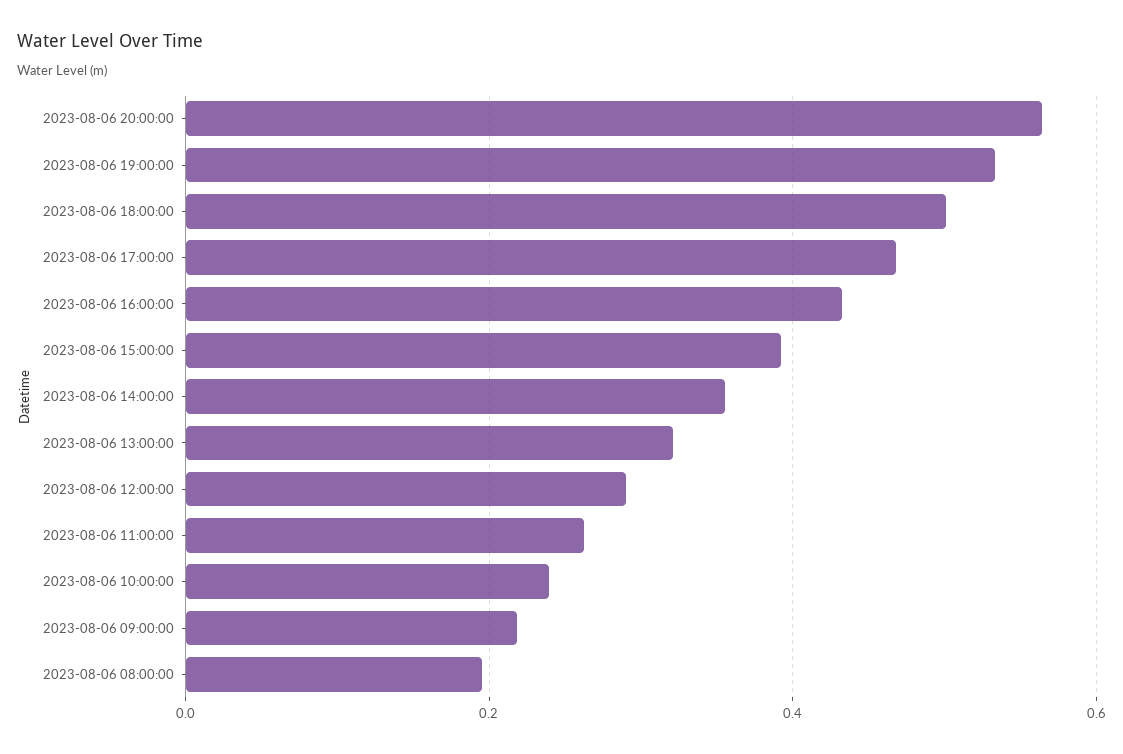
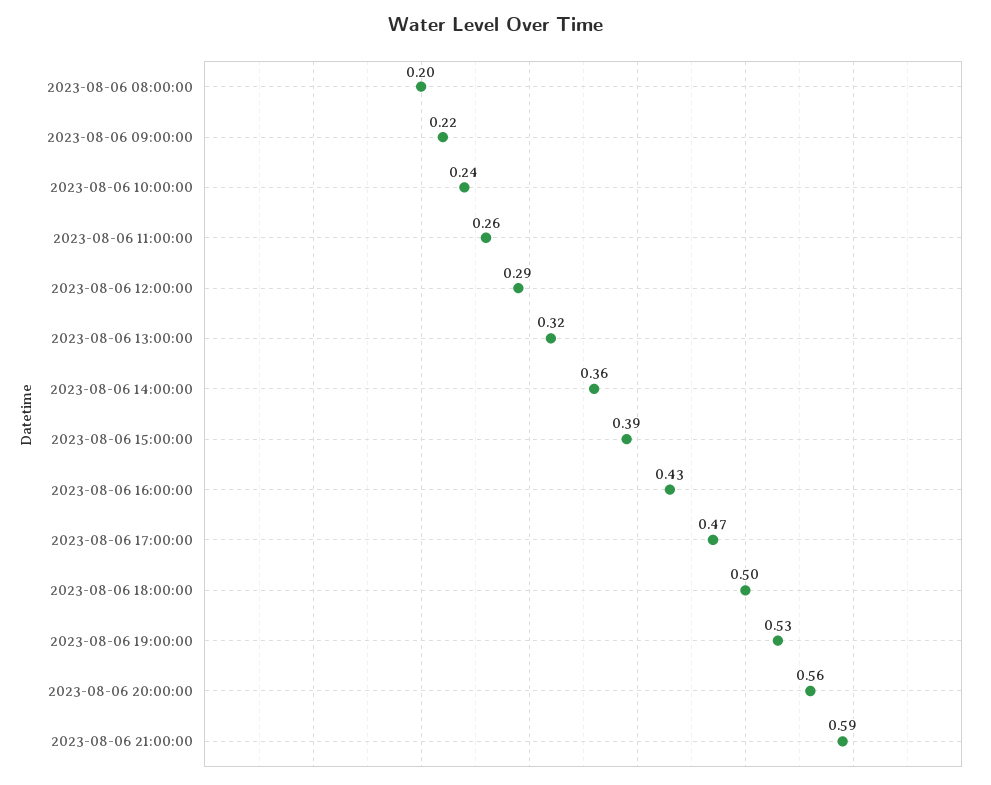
2023-08-06 21:00:00: none -> 0.59

